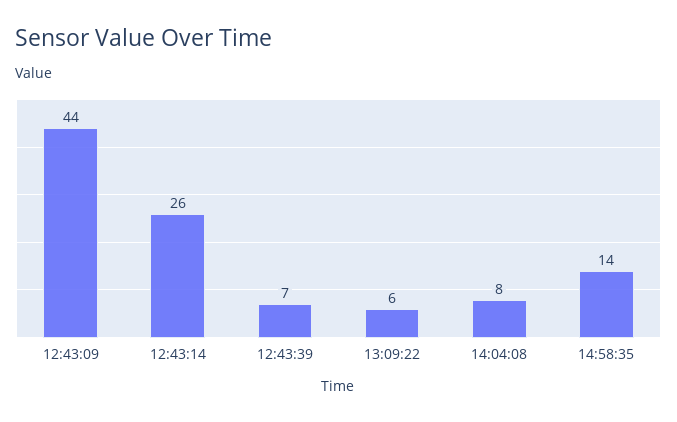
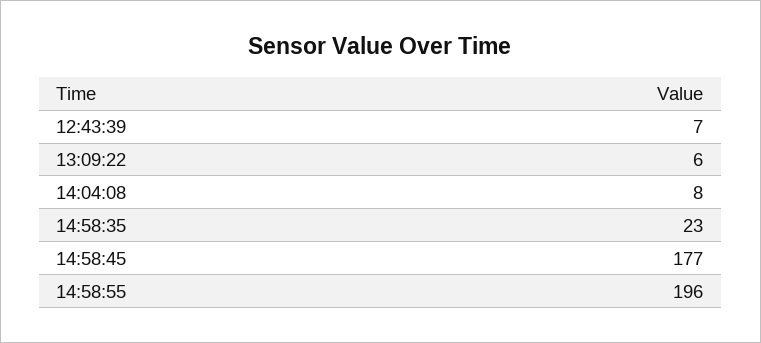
12:43:09: 44 -> none
12:43:14: 26 -> none
14:58:35: 14 -> 23
14:58:45: none -> 177
14:58:55: none -> 196

